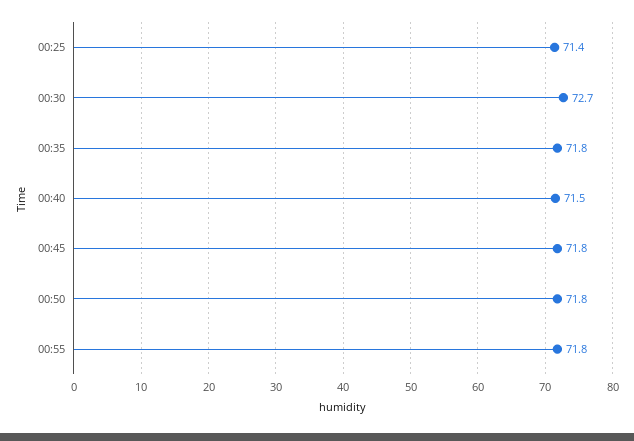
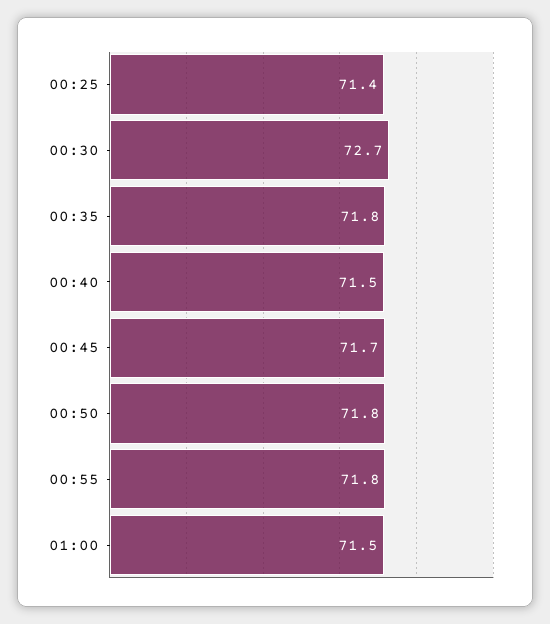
00:45: 71.8 -> 71.7
01:00: none -> 71.5

